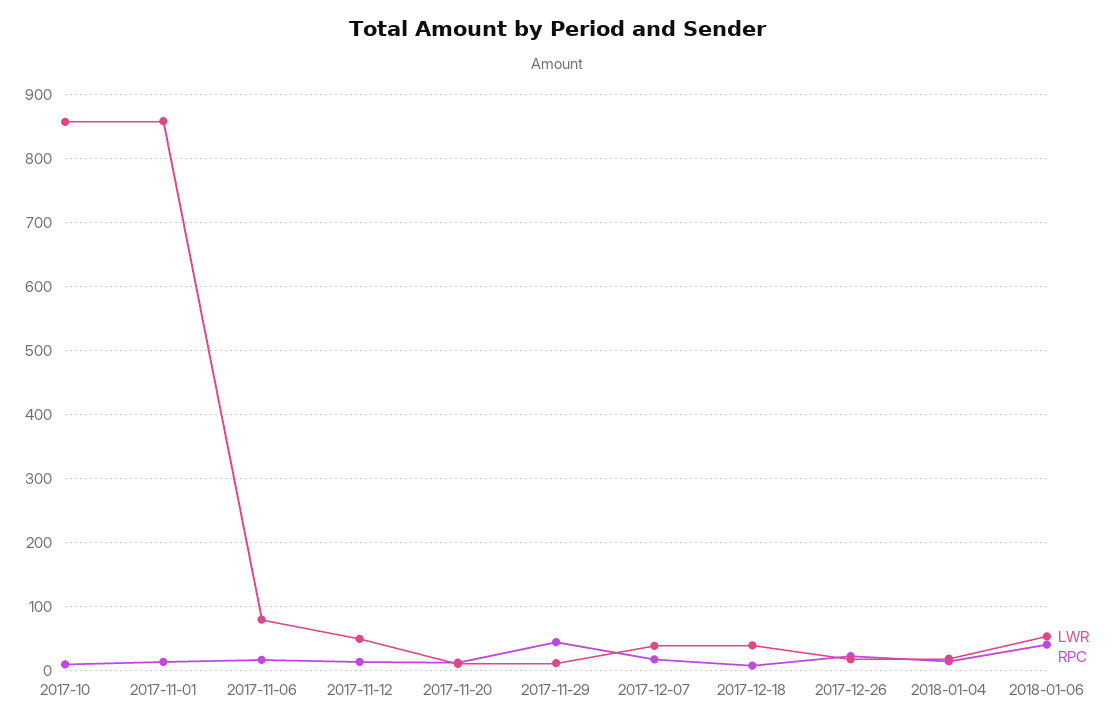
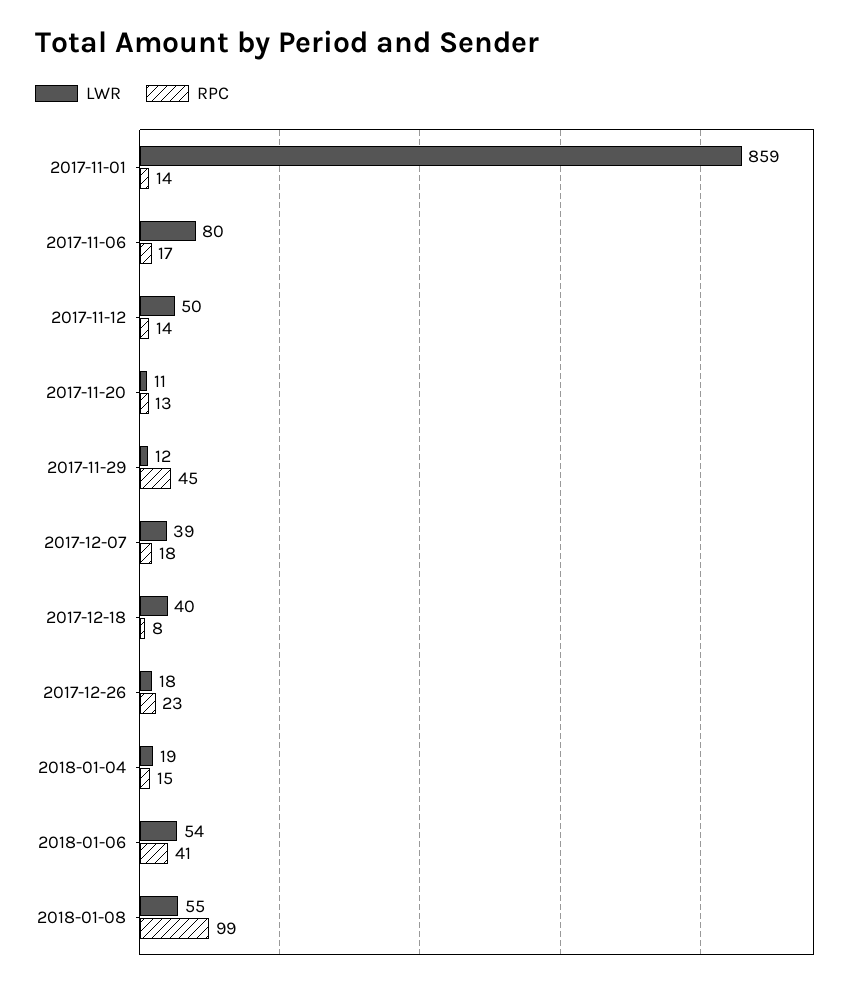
LWR, 2017-10: 860 -> none
RPC, 2017-10: 10 -> none
LWR, 2018-01-08: none -> 55
RPC, 2018-01-08: none -> 99

